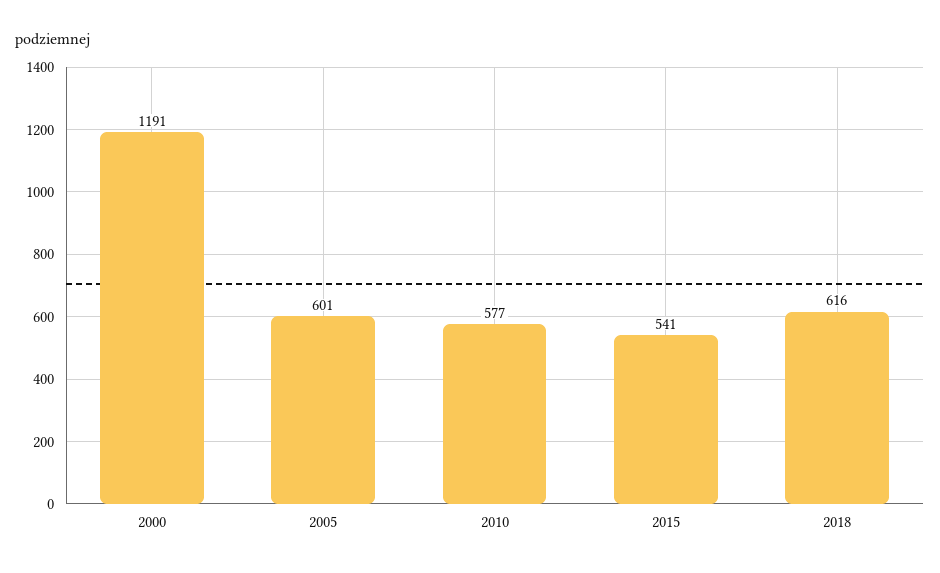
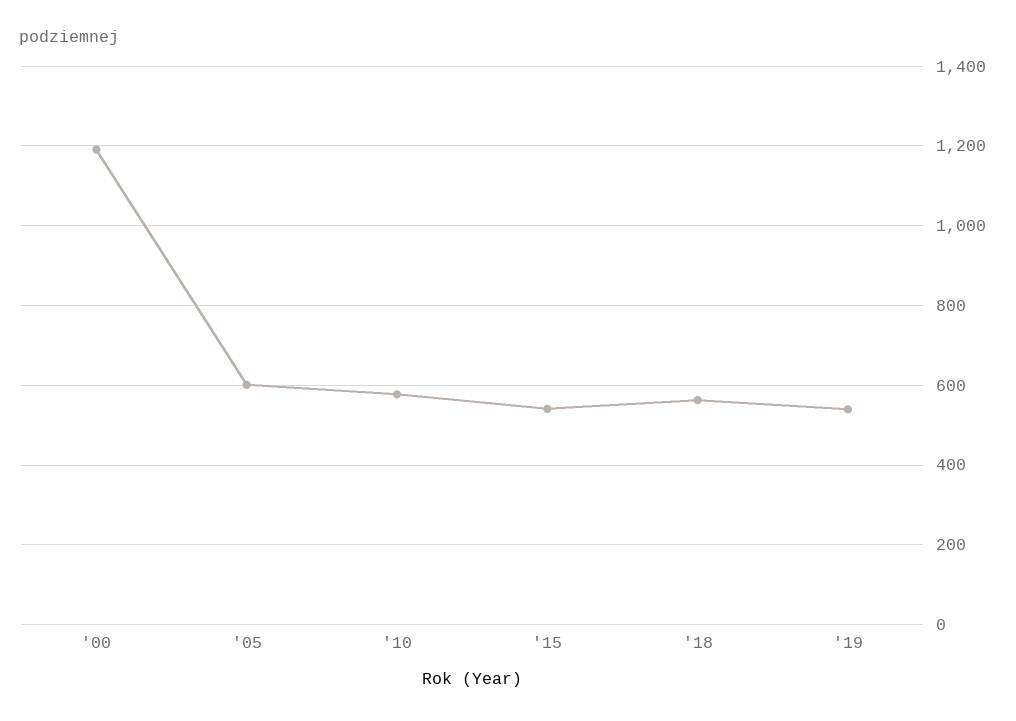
2018: 616 -> 560
'19: none -> 540

